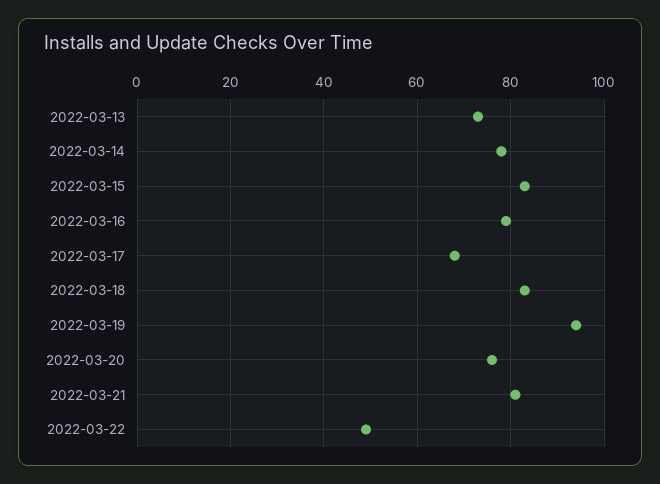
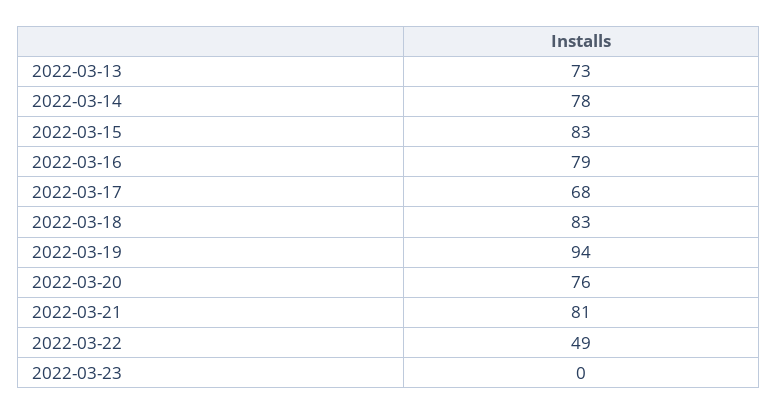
2022-03-23: none -> 0

